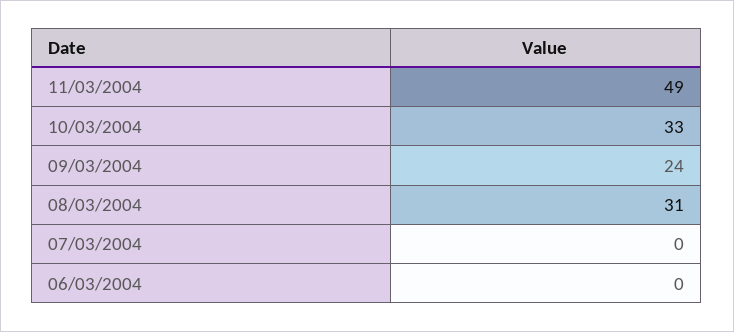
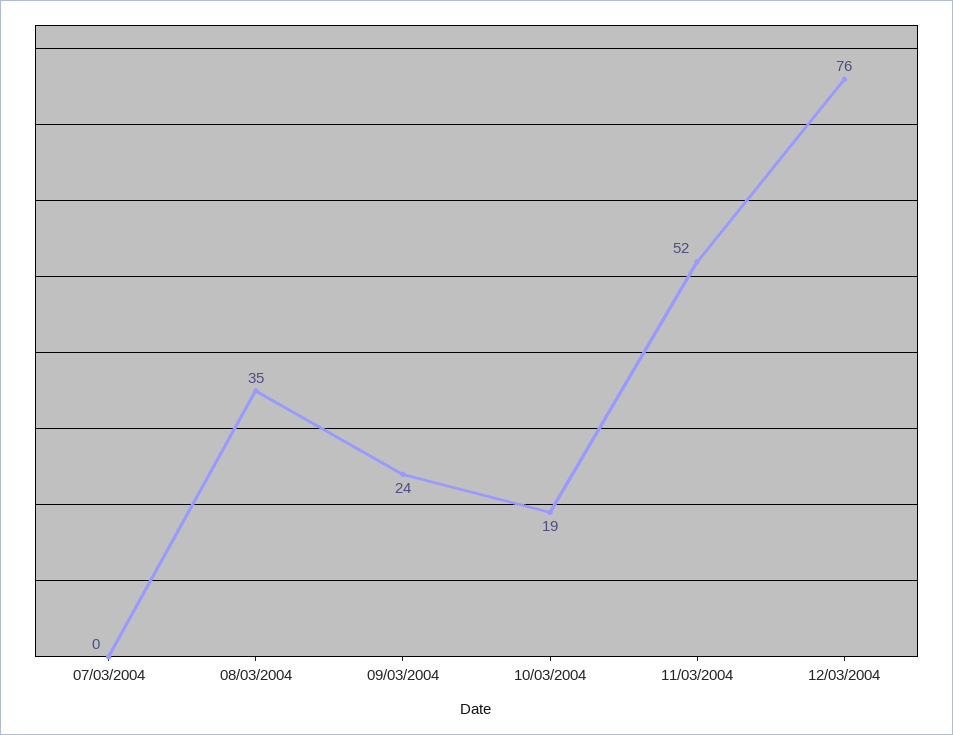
11/03/2004: 49 -> 52
10/03/2004: 33 -> 19
08/03/2004: 31 -> 35
06/03/2004: 0 -> none
12/03/2004: none -> 76

